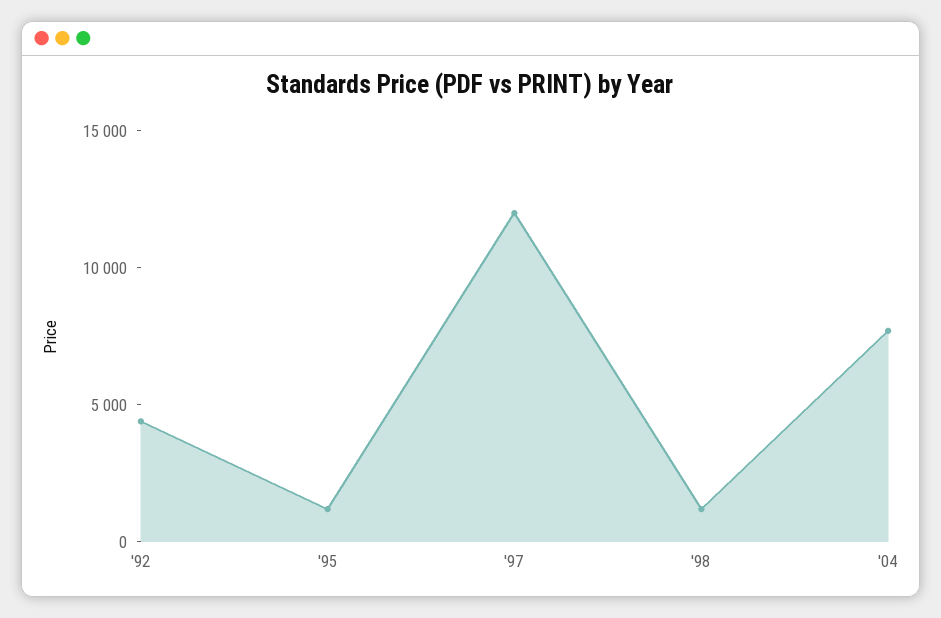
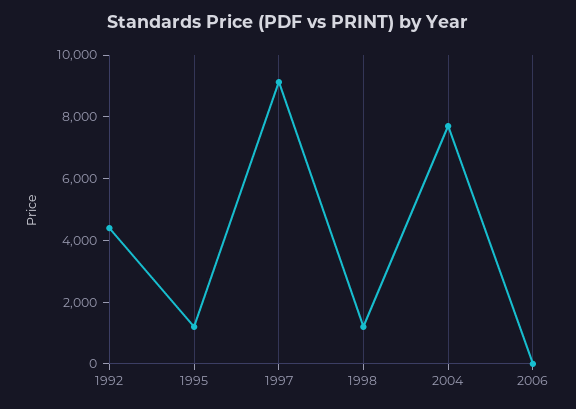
'97: 12000 -> 9000
2006: none -> 0

